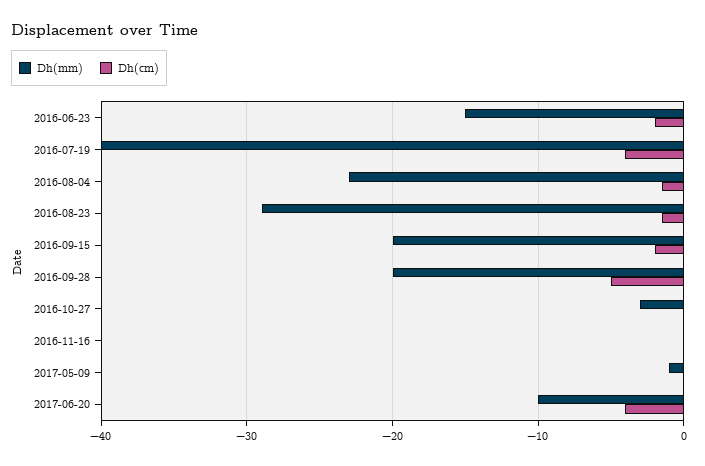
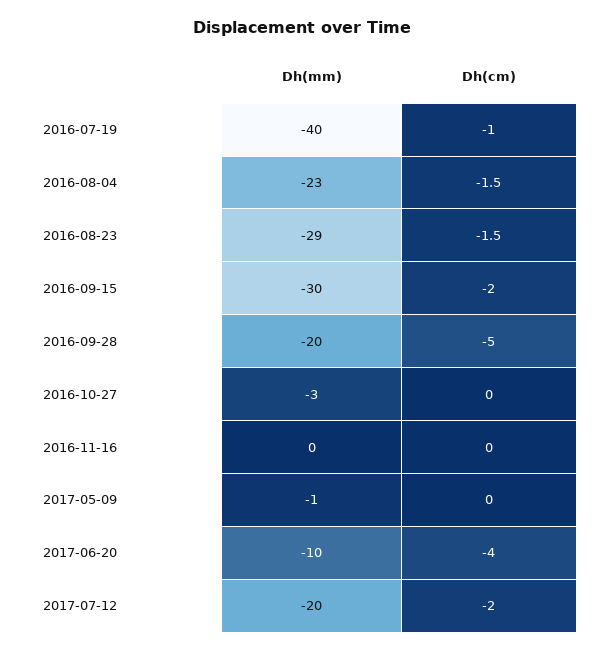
Dh(mm), 2016-06-23: -15 -> none
Dh(cm), 2016-06-23: -2 -> none
Dh(cm), 2016-07-19: -4 -> -1
Dh(mm), 2016-09-15: -20 -> -30
Dh(mm), 2017-07-12: none -> -20
Dh(cm), 2017-07-12: none -> -2

